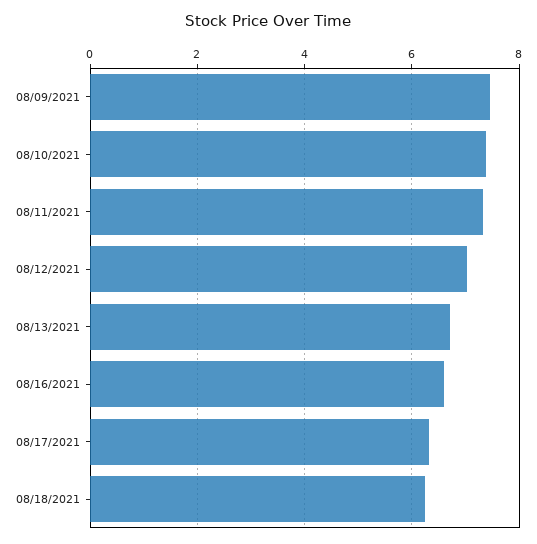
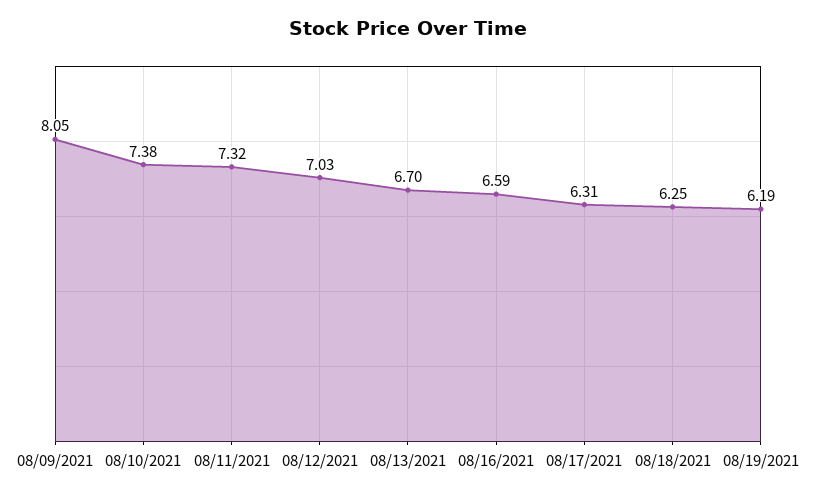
08/09/2021: 7.4 -> 8.05
08/19/2021: none -> 6.19

